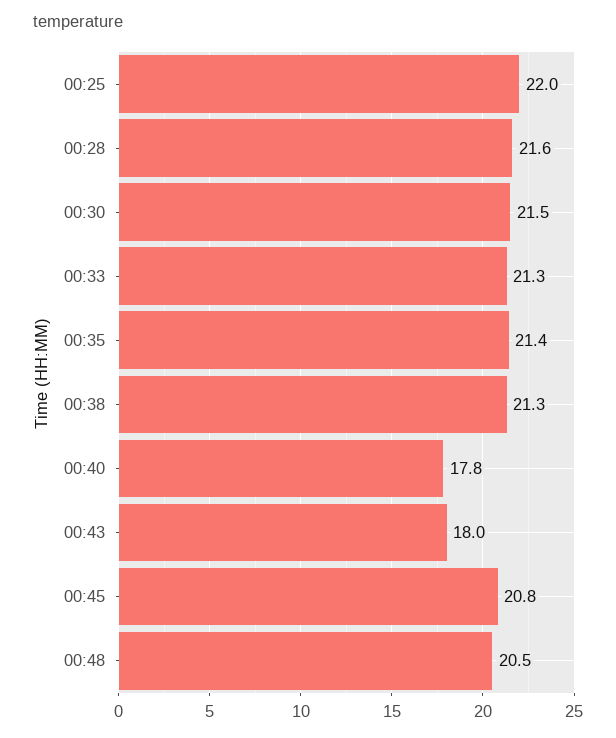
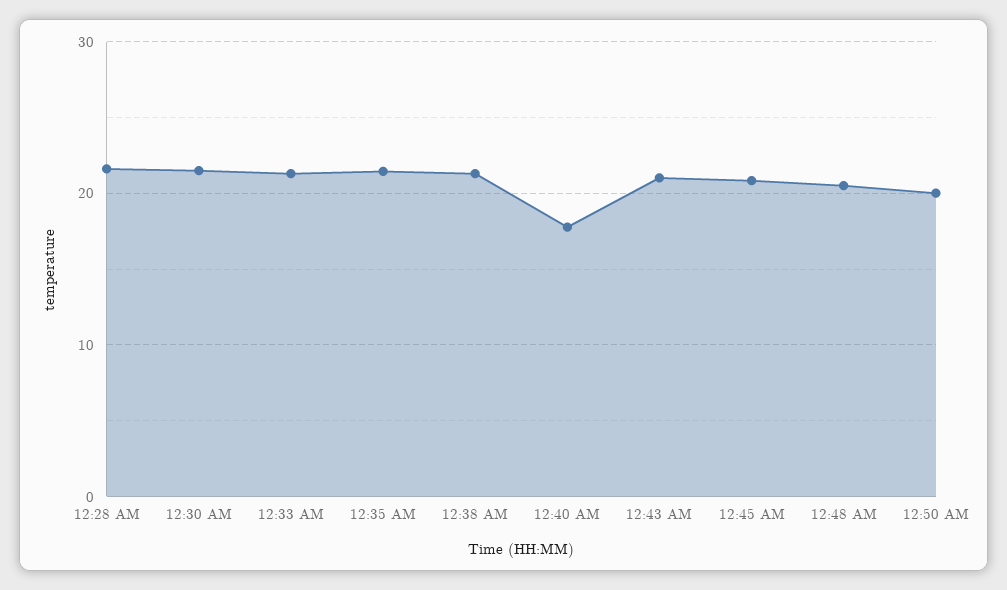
00:25: 22 -> none
00:43: 18 -> 21
12:50 AM: none -> 20

